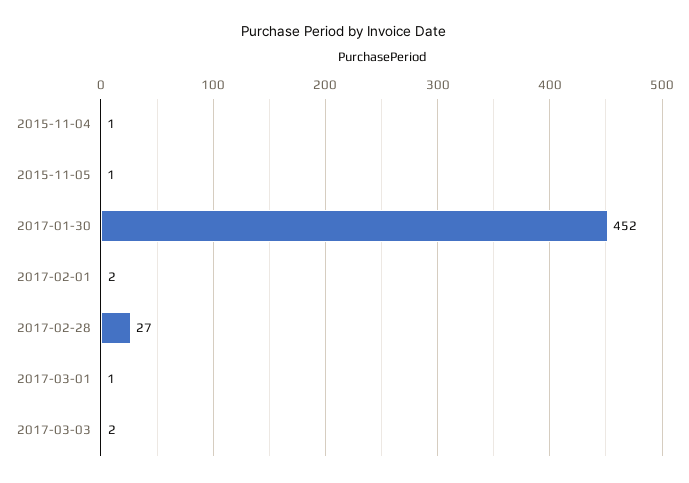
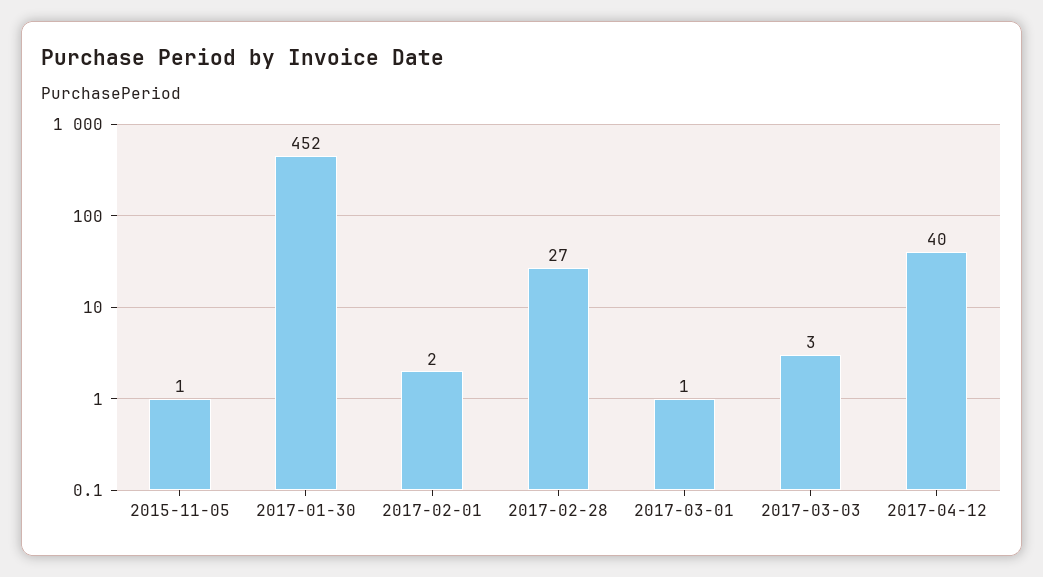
2015-11-04: 1 -> none
2017-03-03: 2 -> 3
2017-04-12: none -> 40

